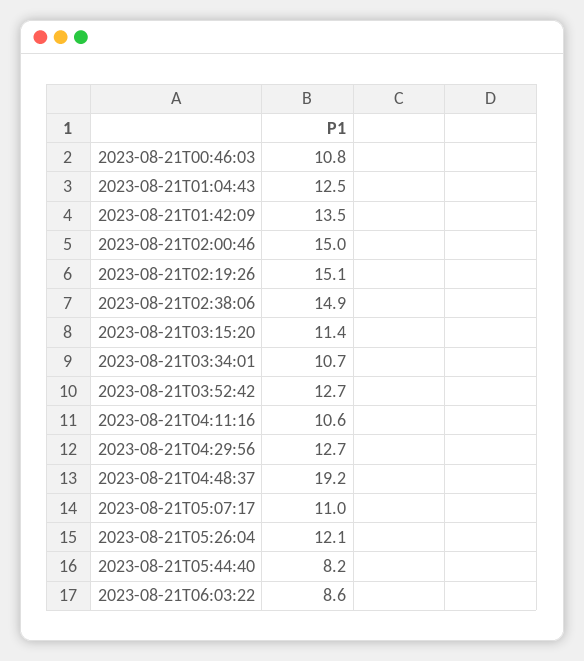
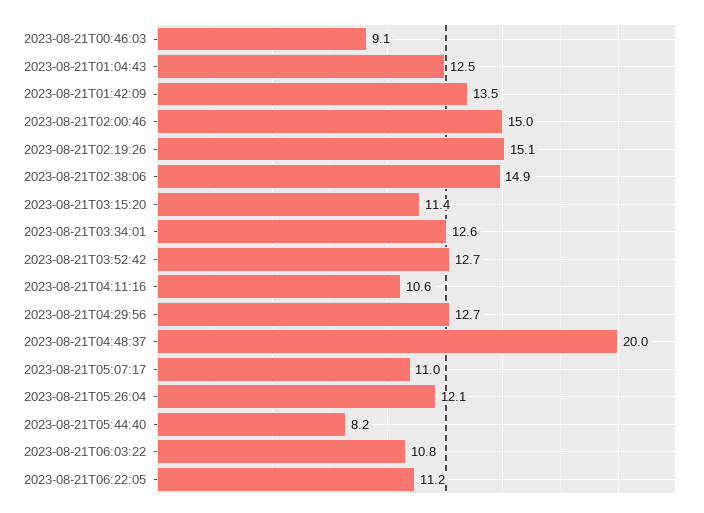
2023-08-21T00:46:03: 10.8 -> 9.1
2023-08-21T03:34:01: 10.7 -> 12.6
2023-08-21T04:48:37: 19.2 -> 20
2023-08-21T06:03:22: 8.6 -> 10.8
2023-08-21T06:22:05: none -> 11.2

